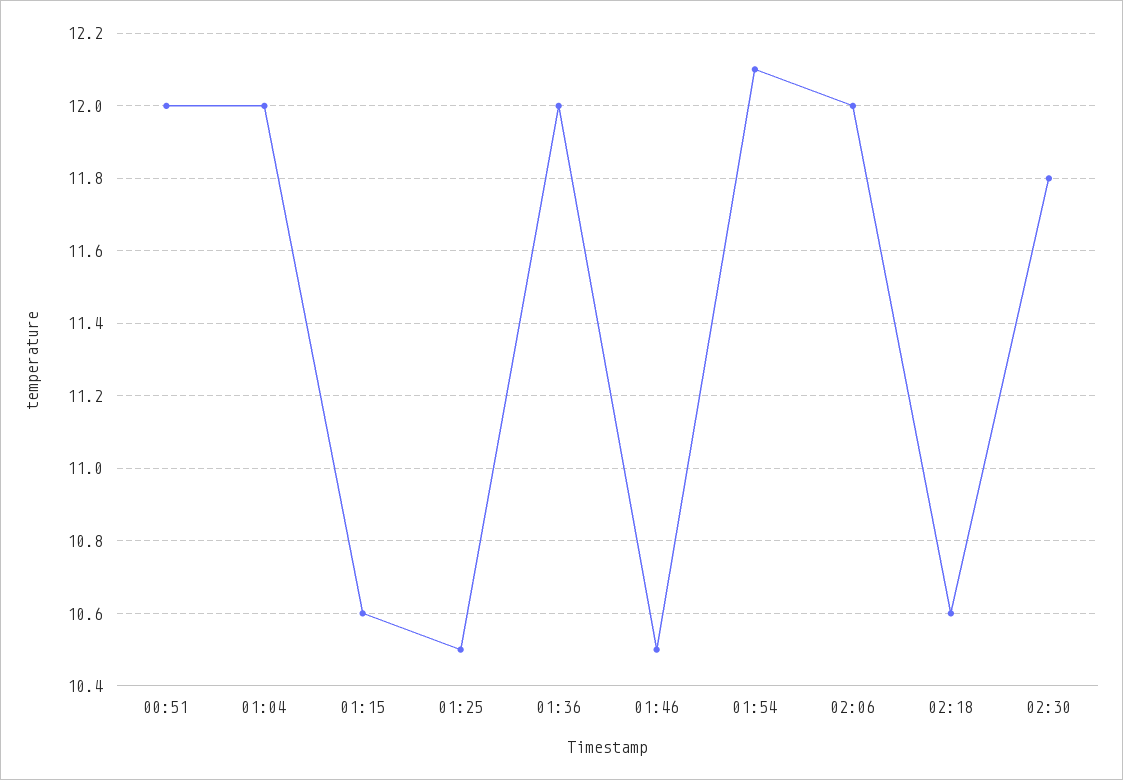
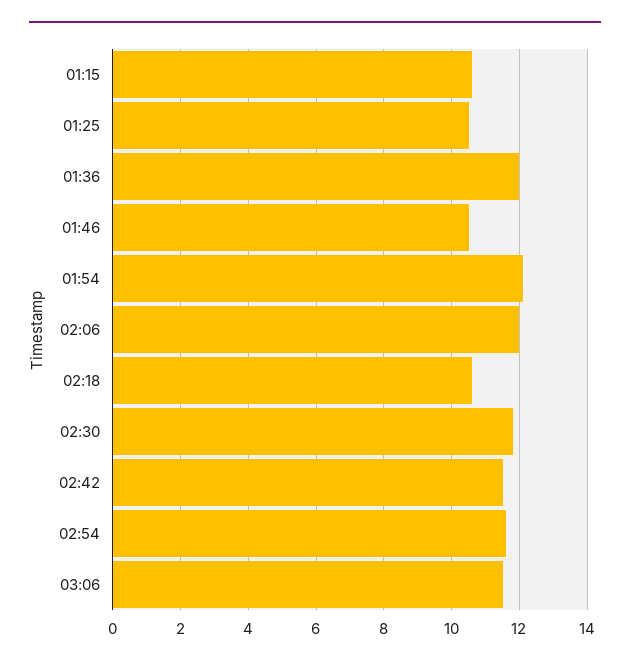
00:51: 12 -> none
01:04: 12 -> none
02:42: none -> 11.5
02:54: none -> 11.5
03:06: none -> 11.5

